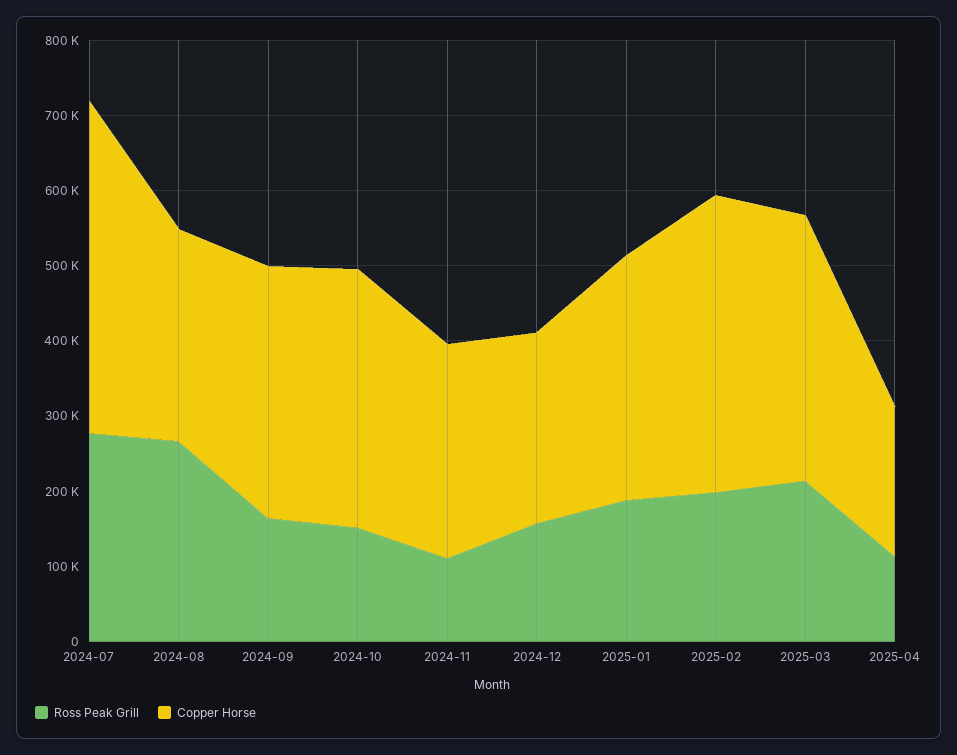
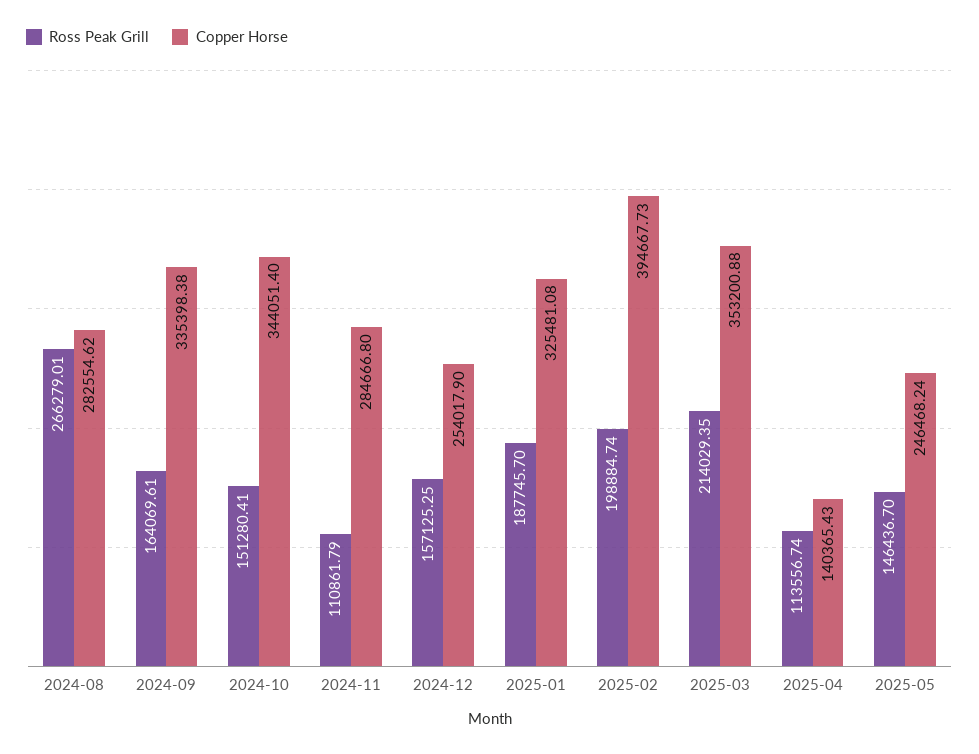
Ross Peak Grill, 2024-07: 280000 -> none
Copper Horse, 2024-07: 440000 -> none
Copper Horse, 2025-04: 200000 -> 140365.43
Ross Peak Grill, 2025-05: none -> 146436.7
Copper Horse, 2025-05: none -> 246468.24

